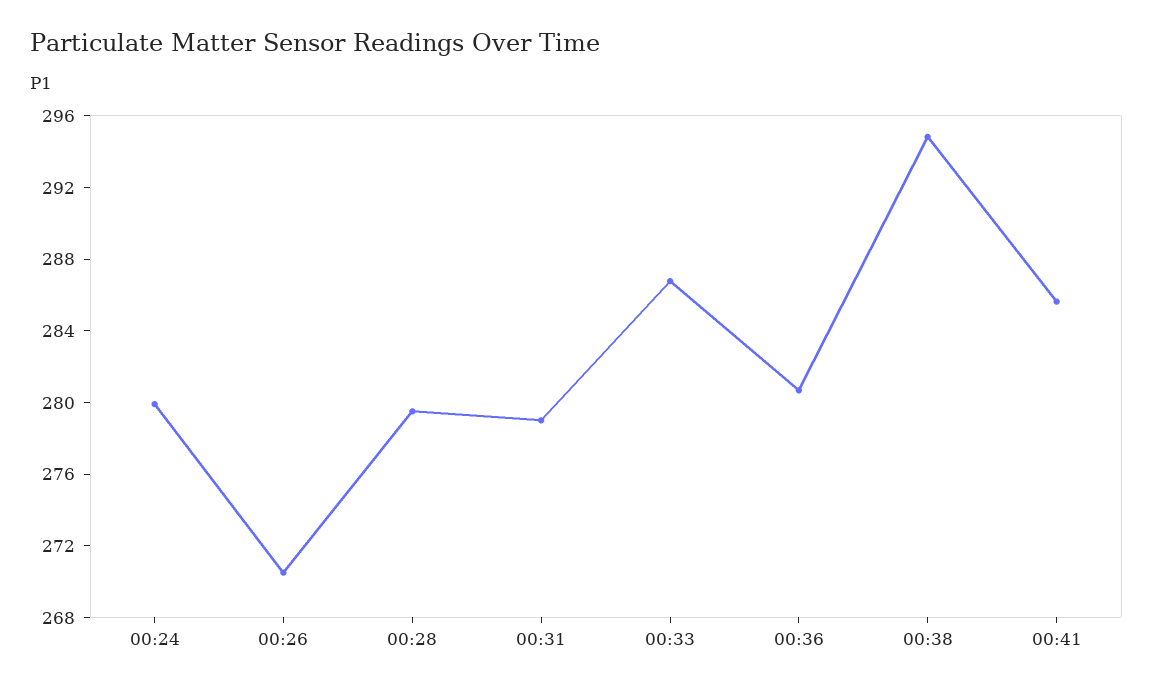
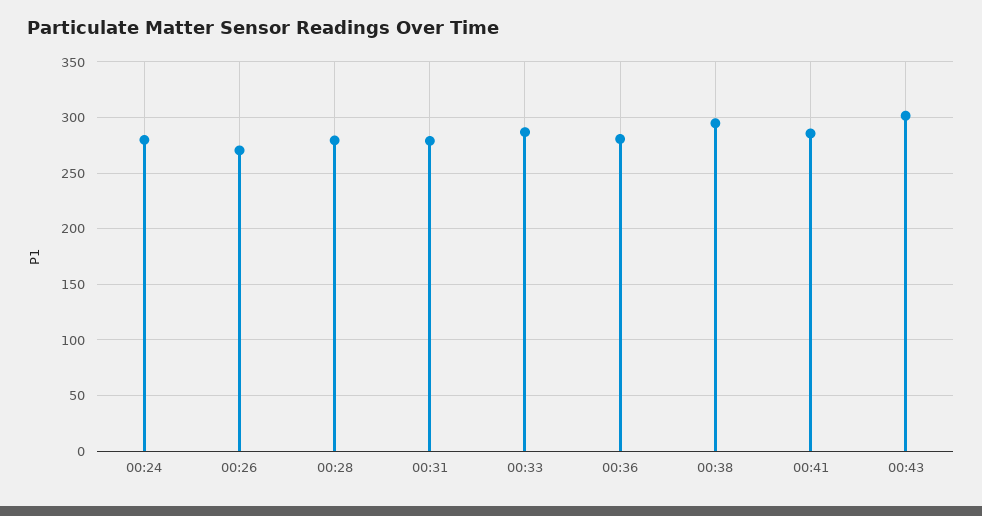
00:43: none -> 300

